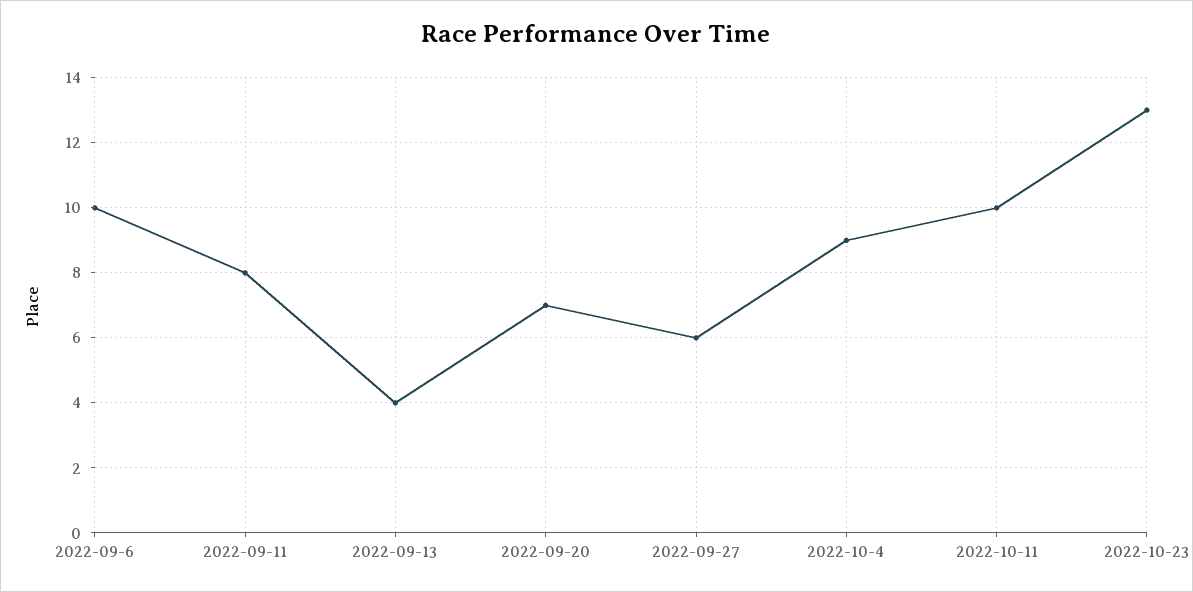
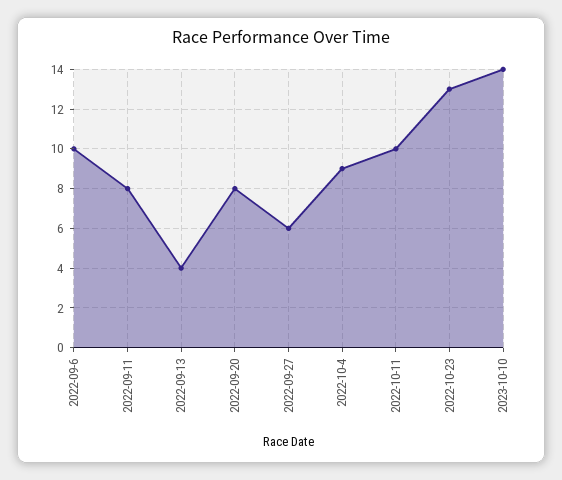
2022-09-20: 7 -> 8
2023-10-10: none -> 14

